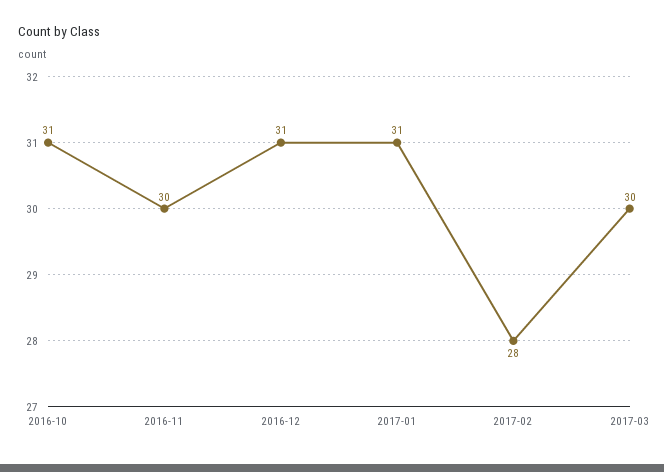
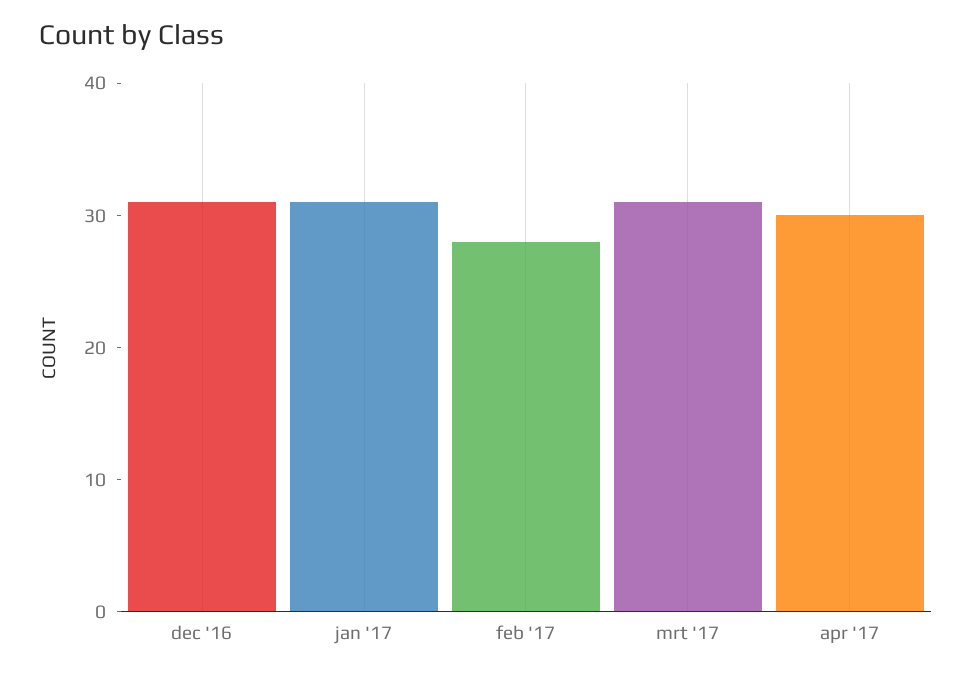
2016-10: 31 -> none
2016-11: 30 -> none
2017-03: 30 -> 31
apr '17: none -> 30

